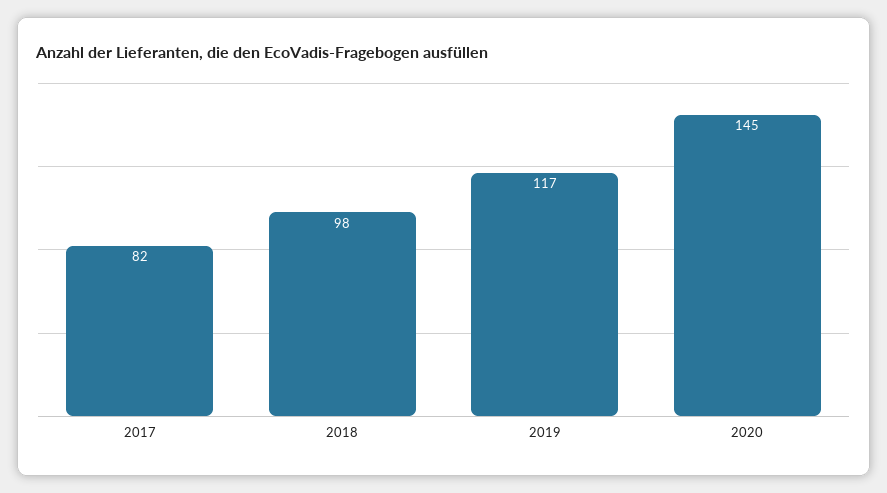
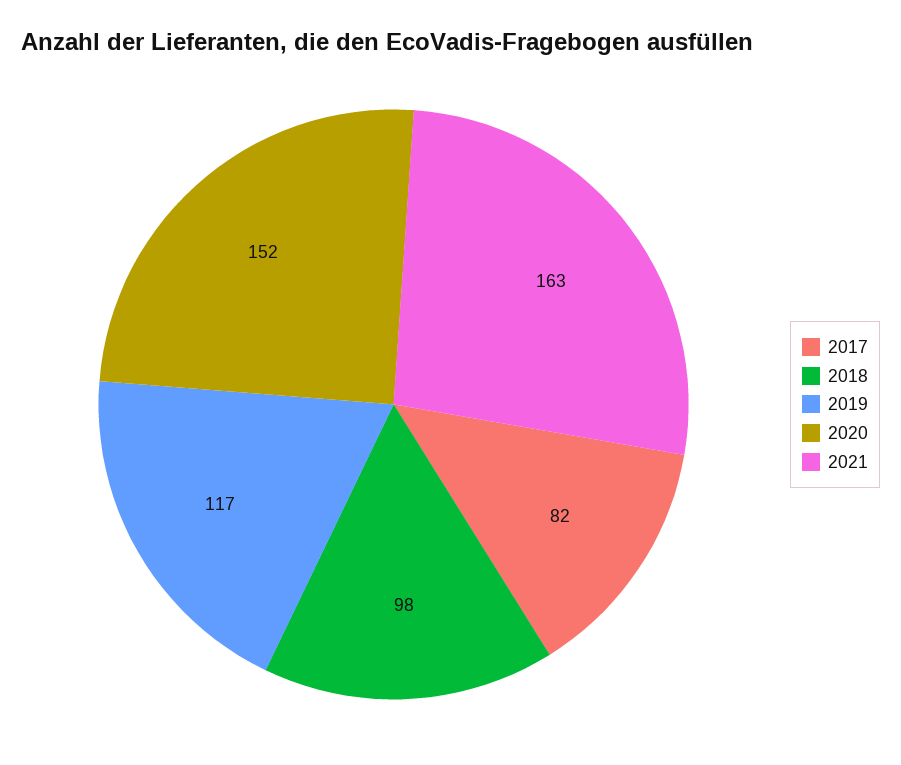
2020: 145 -> 152
2021: none -> 163

